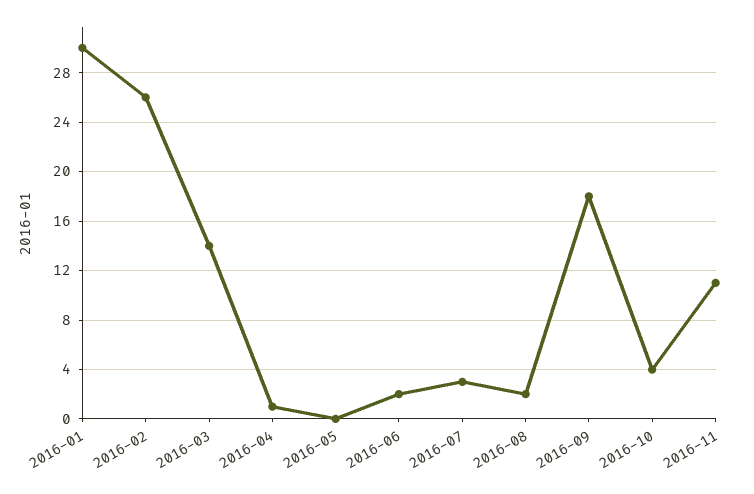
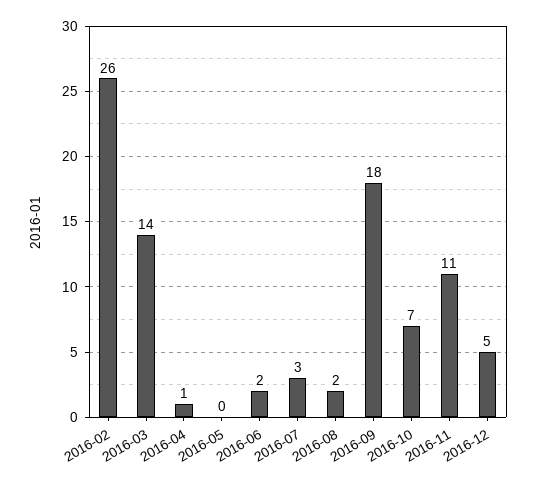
2016-01: 30 -> none
2016-10: 4 -> 7
2016-12: none -> 5

